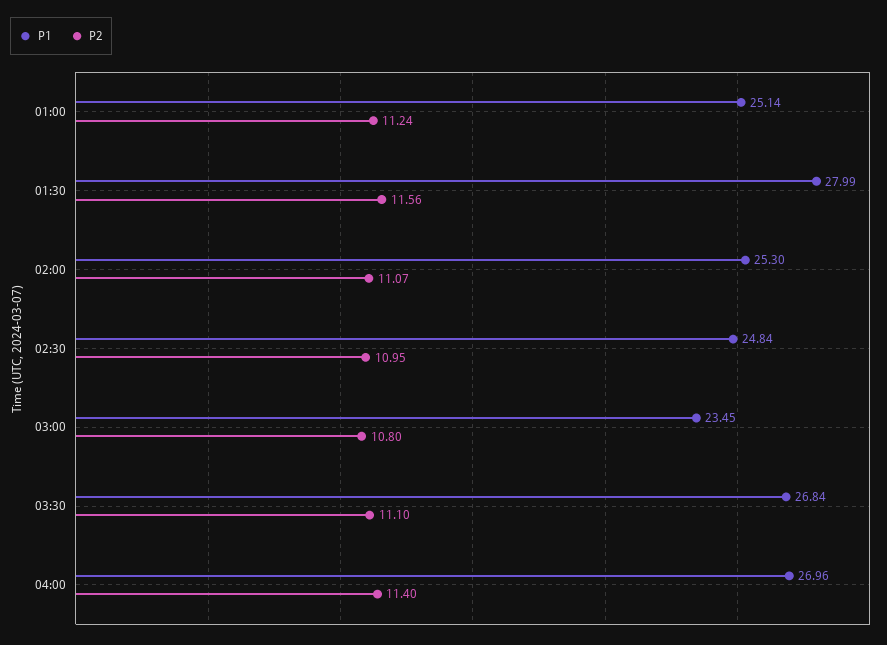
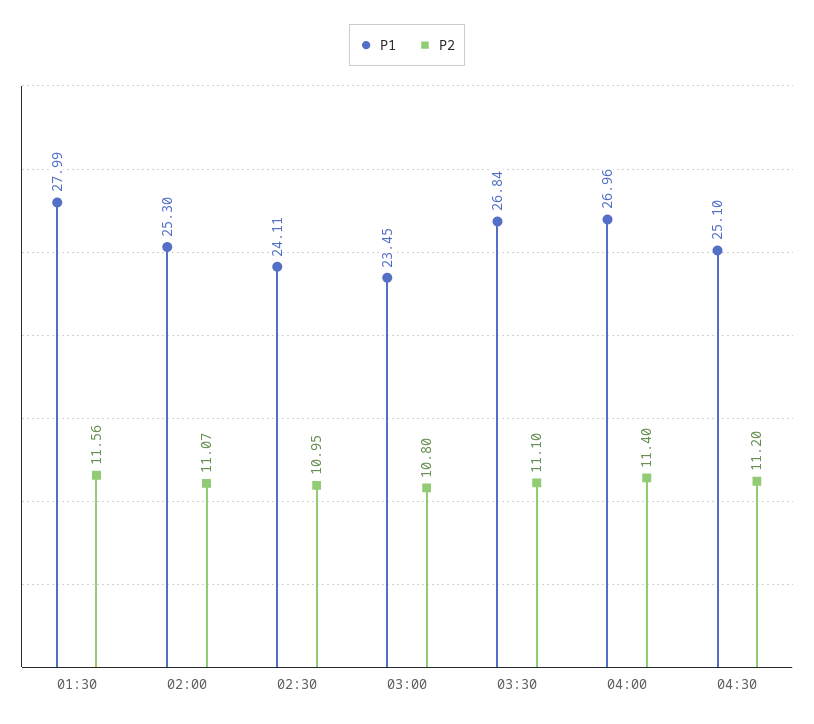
P1, 01:00: 25.14 -> none
P2, 01:00: 11.24 -> none
P1, 02:30: 24.84 -> 24.11
P1, 04:30: none -> 25.1
P2, 04:30: none -> 11.2

